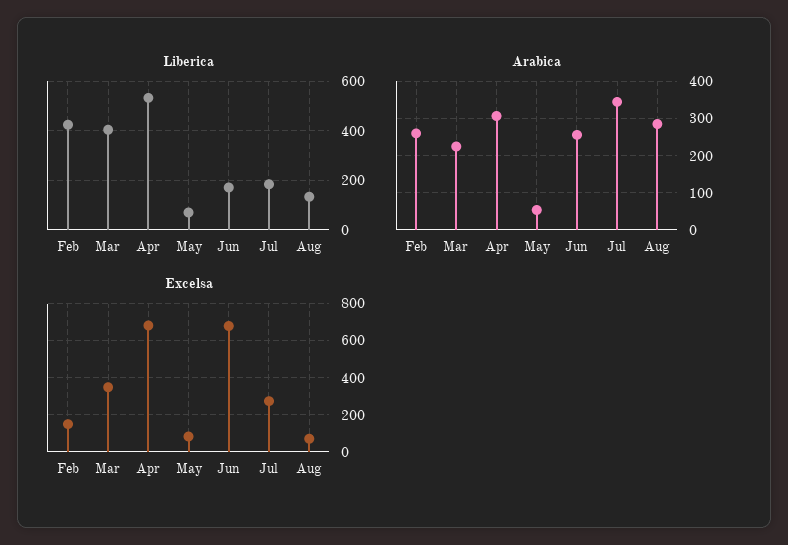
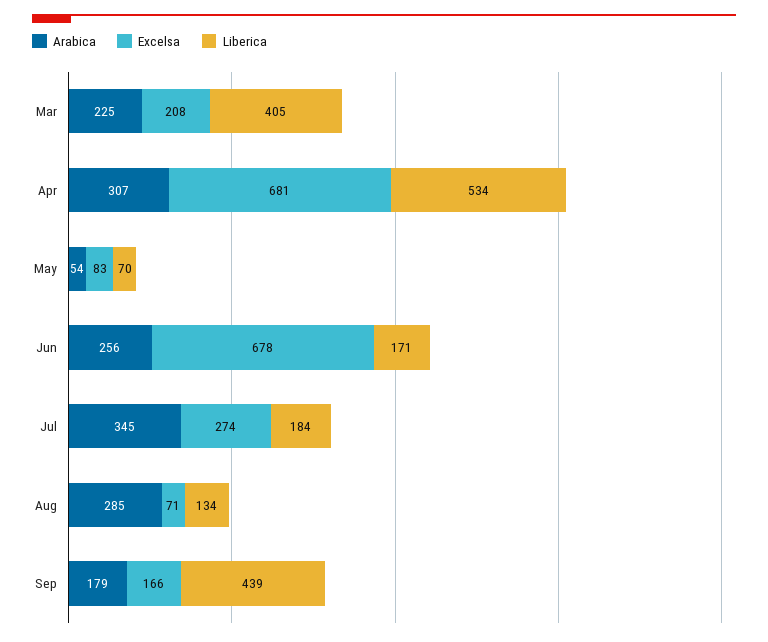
Liberica, Feb: 425 -> none
Arabica, Feb: 260 -> none
Excelsa, Feb: 150 -> none
Excelsa, Mar: 350 -> 208
Arabica, Sep: none -> 179
Excelsa, Sep: none -> 166
Liberica, Sep: none -> 439

